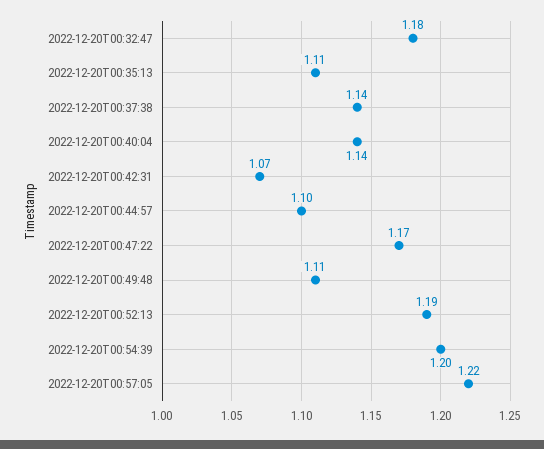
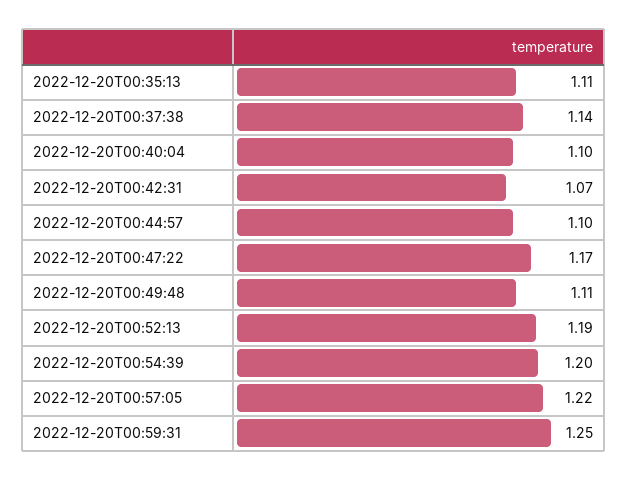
2022-12-20T00:32:47: 1.18 -> none
2022-12-20T00:40:04: 1.14 -> 1.1
2022-12-20T00:59:31: none -> 1.25

